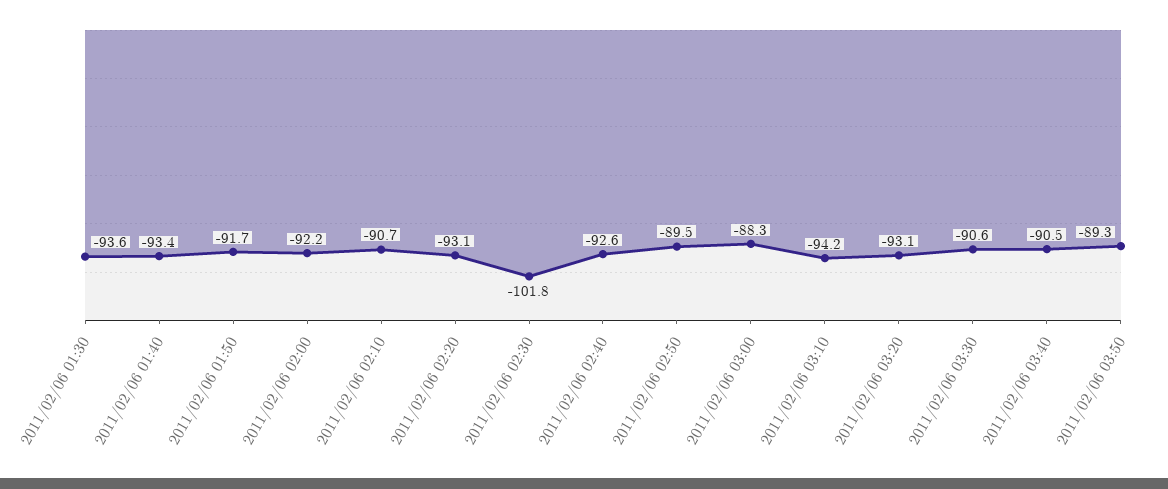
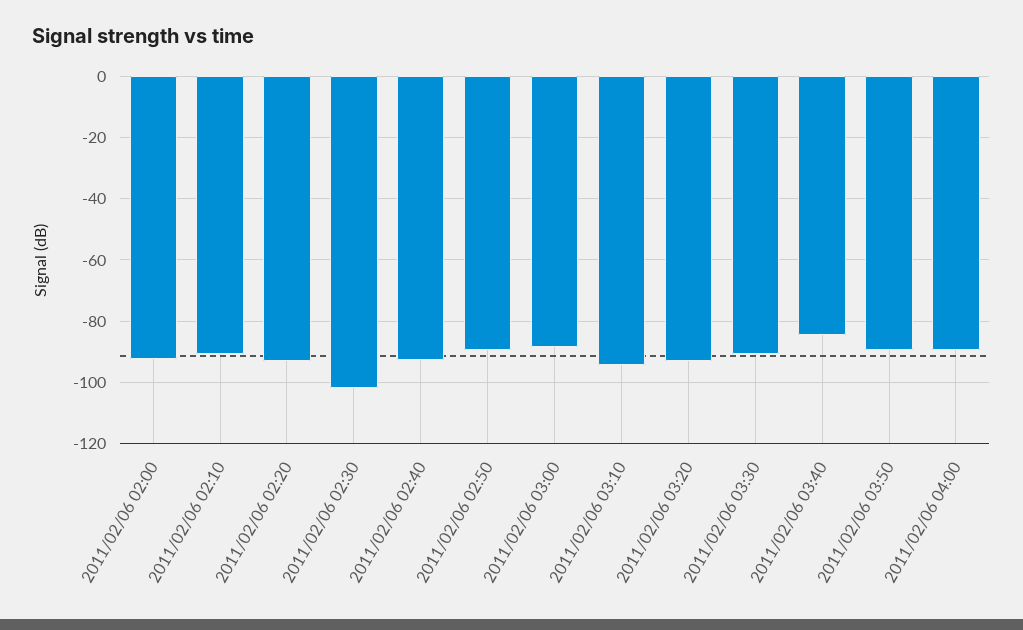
2011/02/06 01:30: -93.6 -> none
2011/02/06 01:40: -93.4 -> none
2011/02/06 01:50: -91.7 -> none
2011/02/06 03:40: -90.5 -> -84
2011/02/06 04:00: none -> -90

